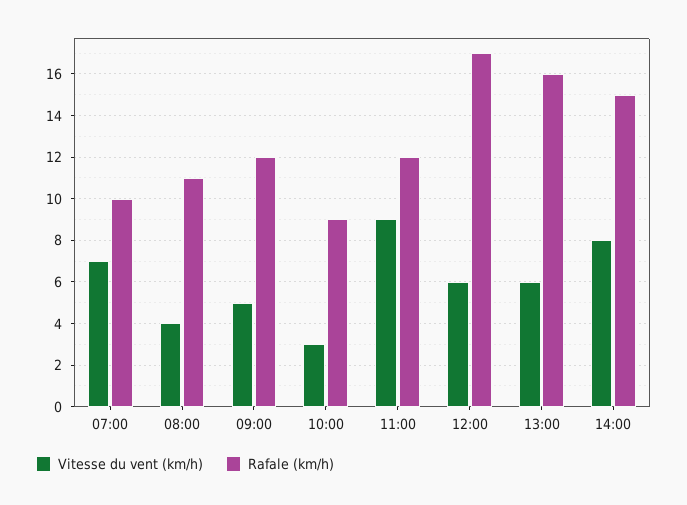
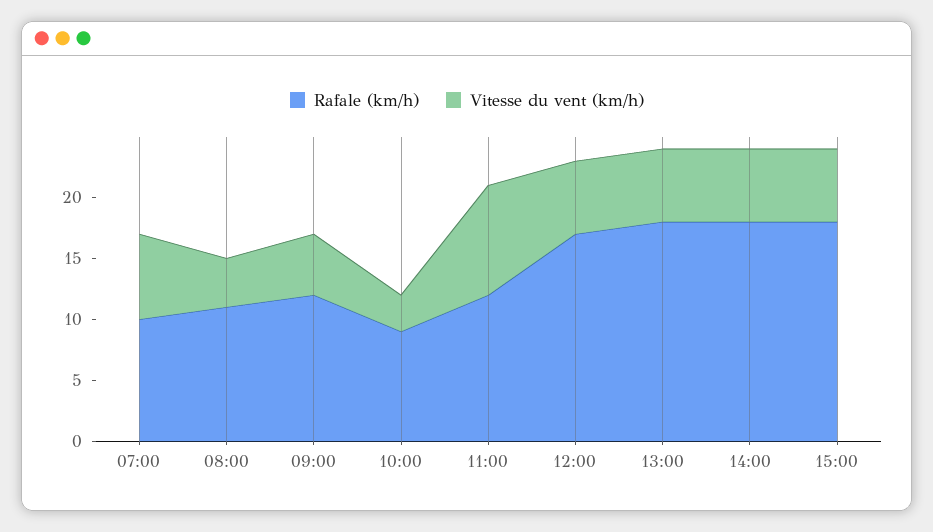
Rafale (km/h), 13:00: 16 -> 18
Vitesse du vent (km/h), 14:00: 8 -> 6
Rafale (km/h), 14:00: 15 -> 18
Rafale (km/h), 15:00: none -> 18
Vitesse du vent (km/h), 15:00: none -> 6

